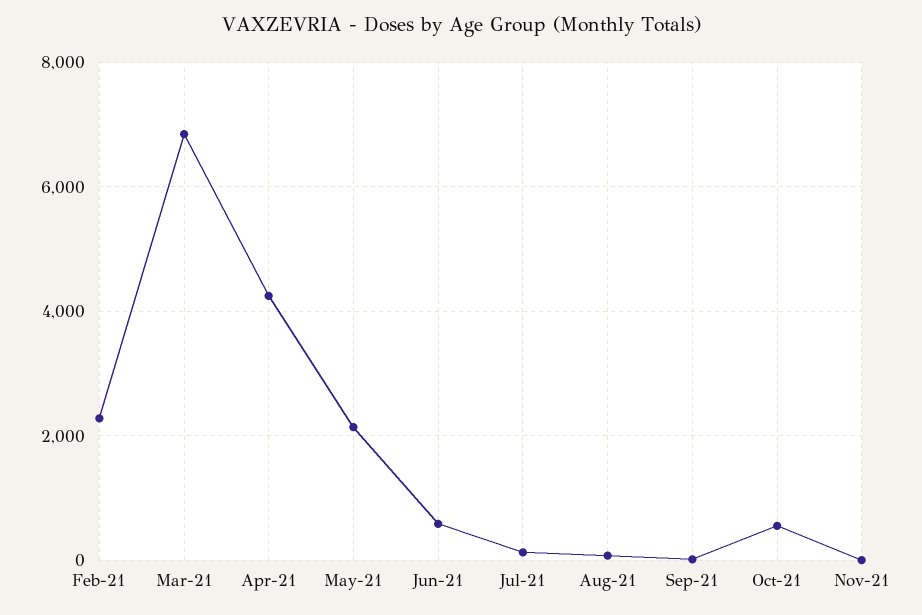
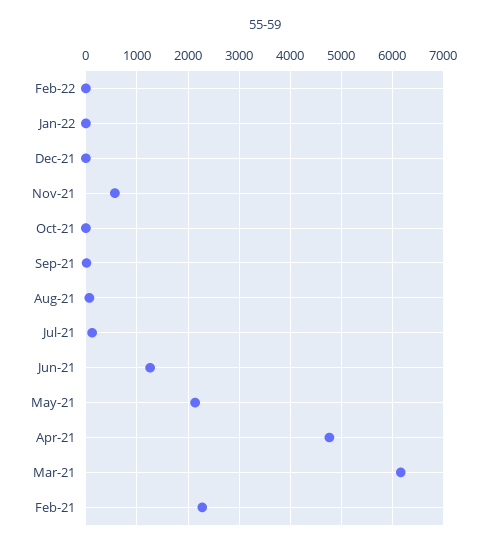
Mar-21: 6800 -> 6200
Apr-21: 4200 -> 4800
Jun-21: 600 -> 1200
Oct-21: 600 -> 0
Nov-21: 0 -> 600
Feb-22: none -> 0
Jan-22: none -> 0
Dec-21: none -> 0

